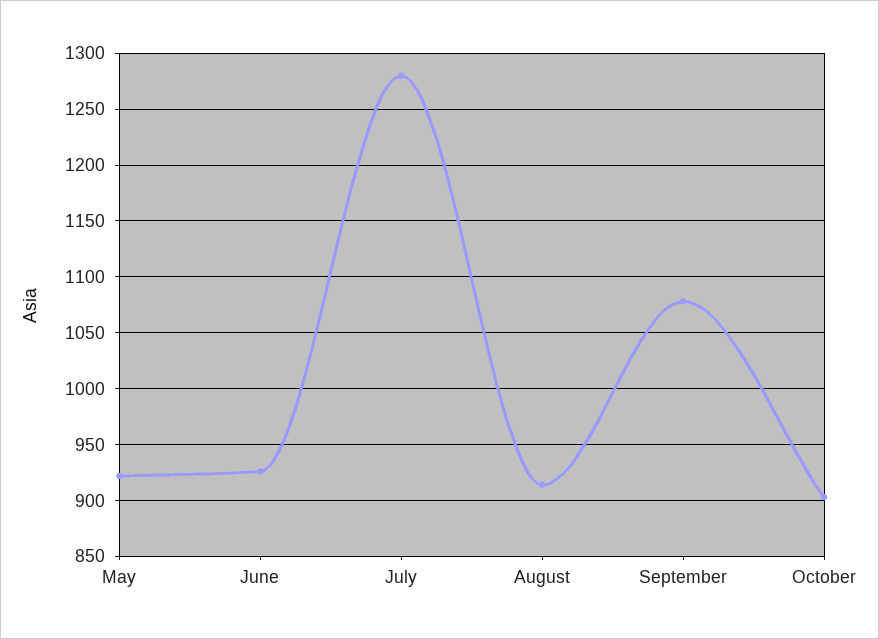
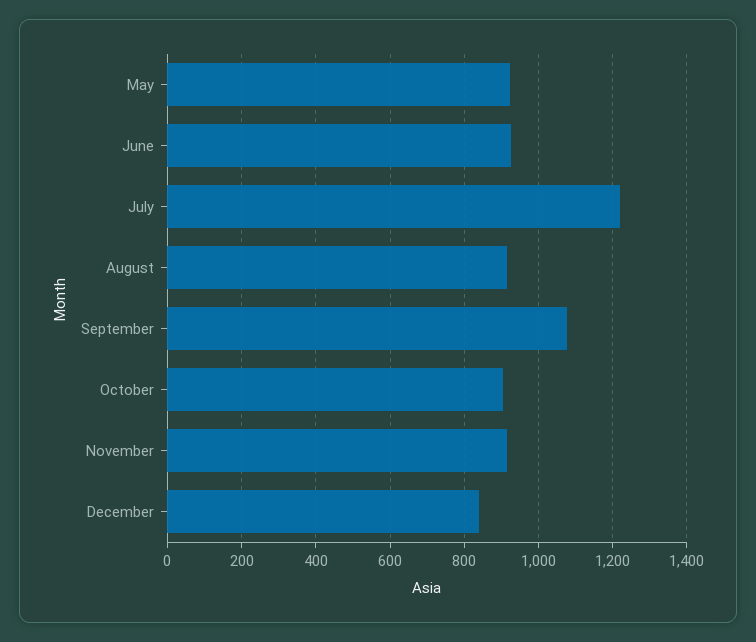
July: 1280 -> 1220
November: none -> 920
December: none -> 840

